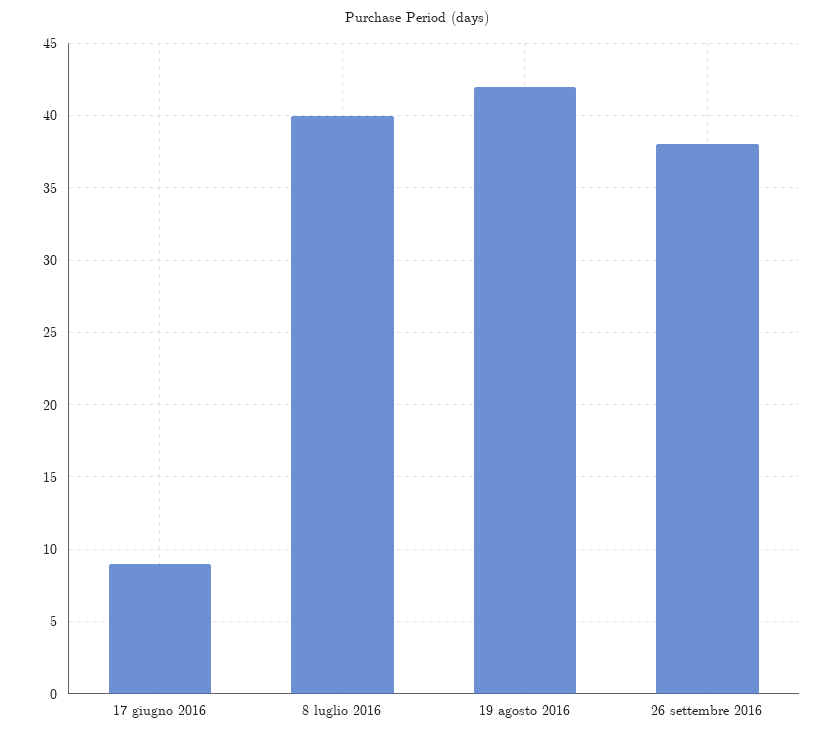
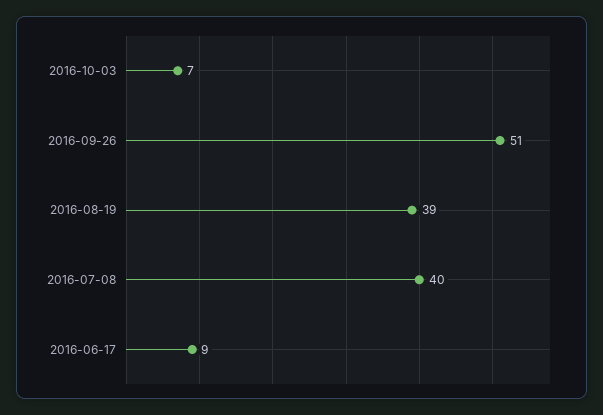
19 agosto 2016: 42 -> 39
26 settembre 2016: 38 -> 51
2016-10-03: none -> 7

